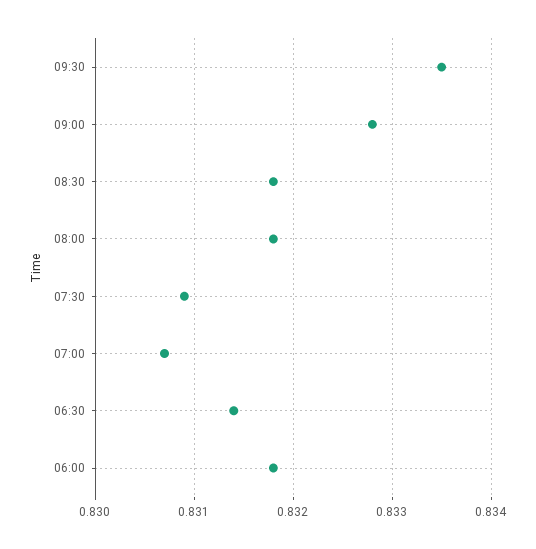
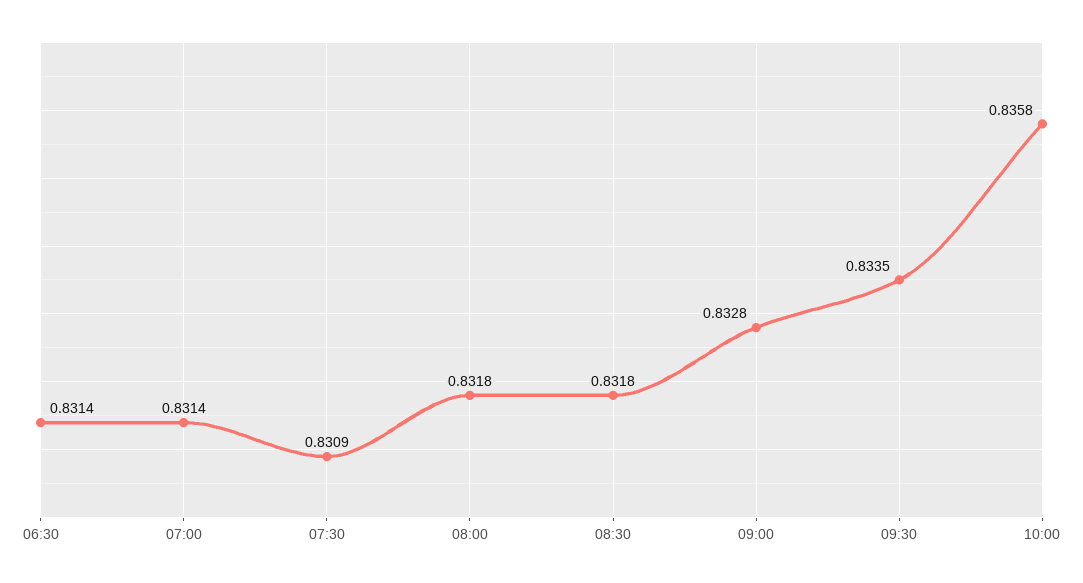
07:00: 0.8307 -> 0.8314
06:00: 0.8318 -> none
10:00: none -> 0.8358

